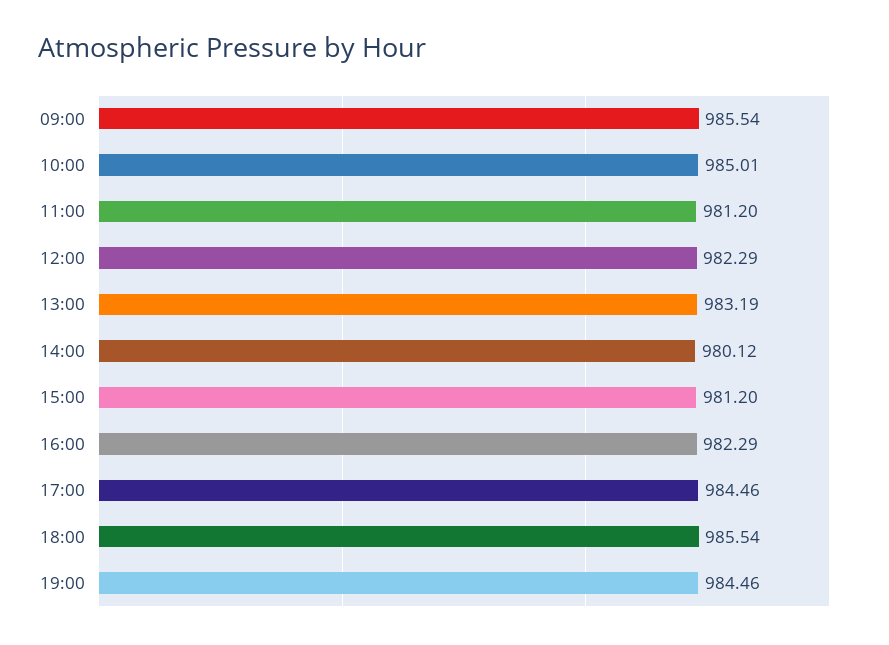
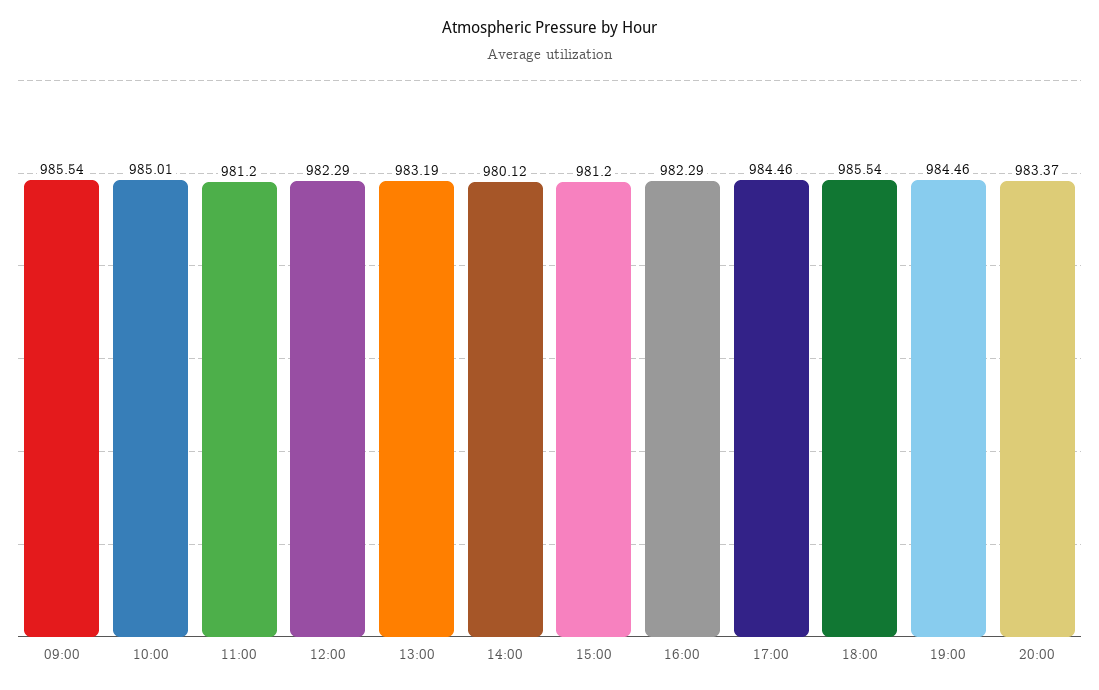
20:00: none -> 983.37

